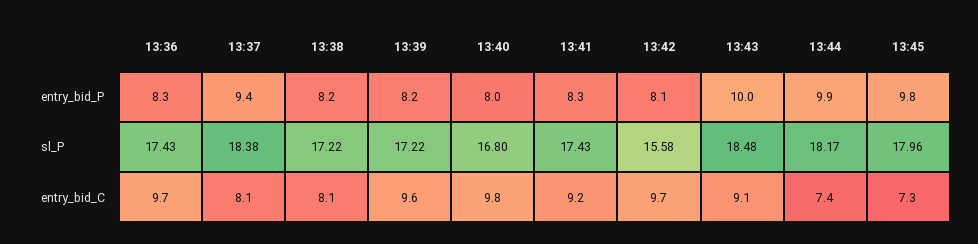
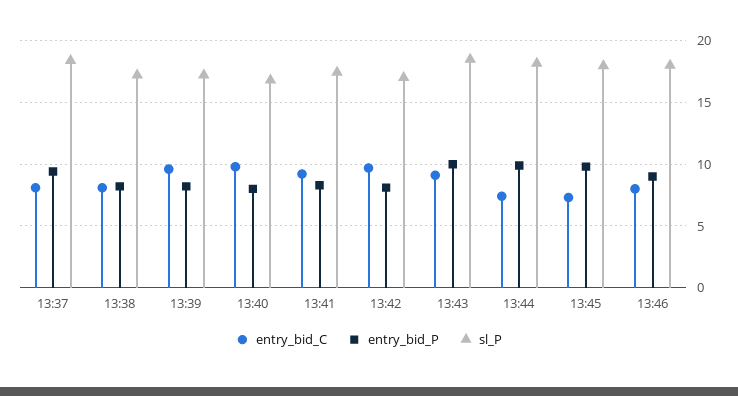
entry_bid_P, 13:36: 8.3 -> none
sl_P, 13:36: 17.43 -> none
sl_P, 13:42: 15.58 -> 17
entry_bid_C, 13:36: 9.7 -> none
entry_bid_C, 13:46: none -> 8
entry_bid_P, 13:46: none -> 9
sl_P, 13:46: none -> 18

